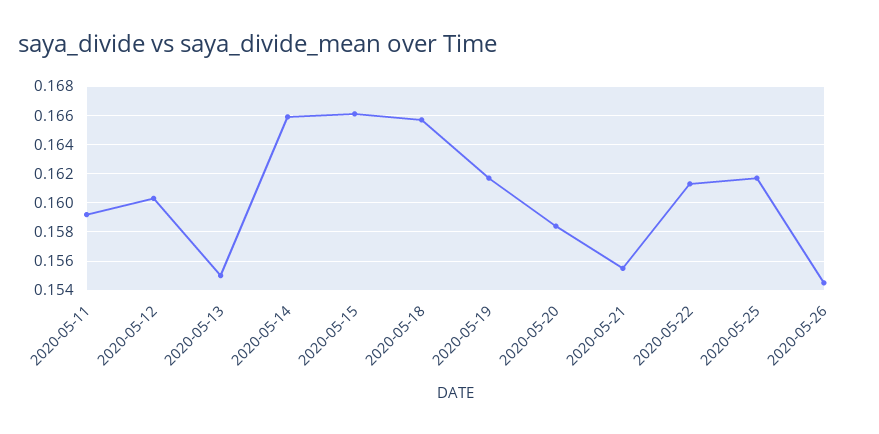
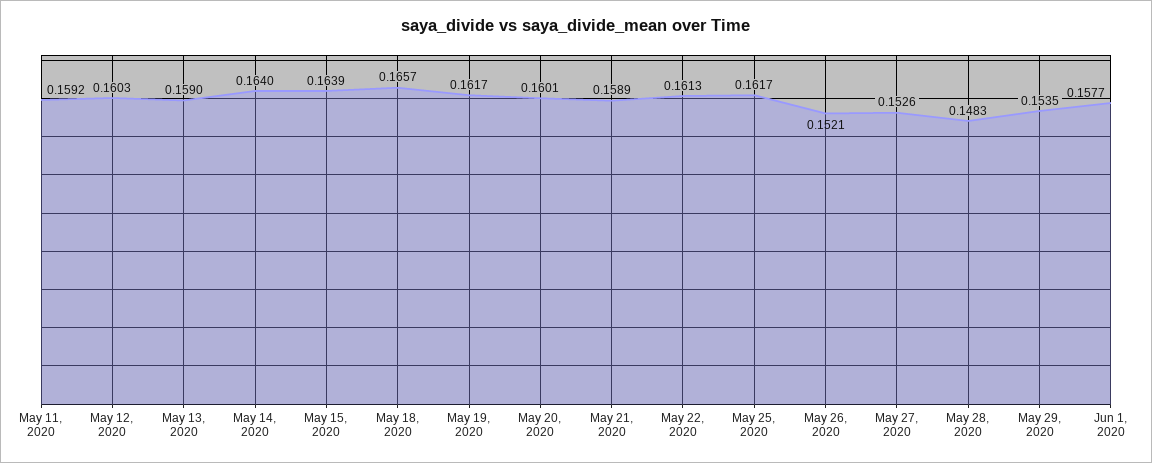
2020-05-13: 0.155 -> 0.159
2020-05-14: 0.166 -> 0.164
2020-05-15: 0.166 -> 0.1639
2020-05-20: 0.1585 -> 0.1601
2020-05-21: 0.1555 -> 0.1589
2020-05-26: 0.1545 -> 0.1521
May 27, 2020: none -> 0.1526
May 28, 2020: none -> 0.1483
May 29, 2020: none -> 0.1535
Jun 1, 2020: none -> 0.1577

